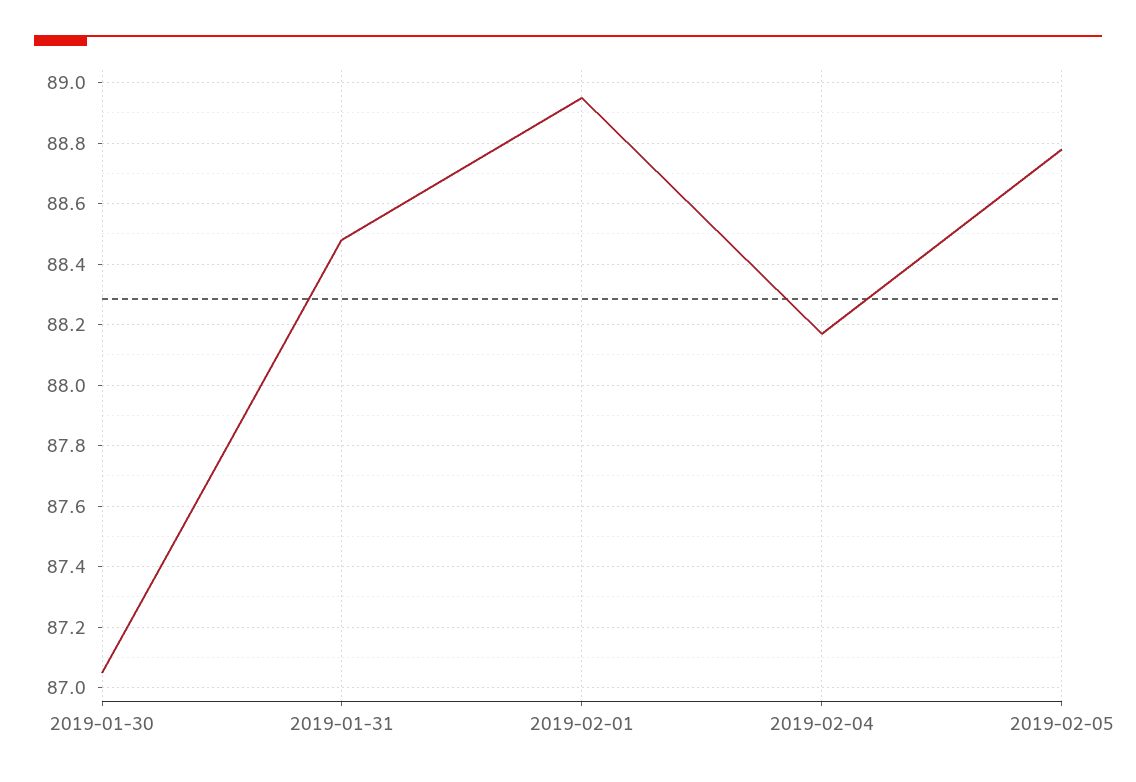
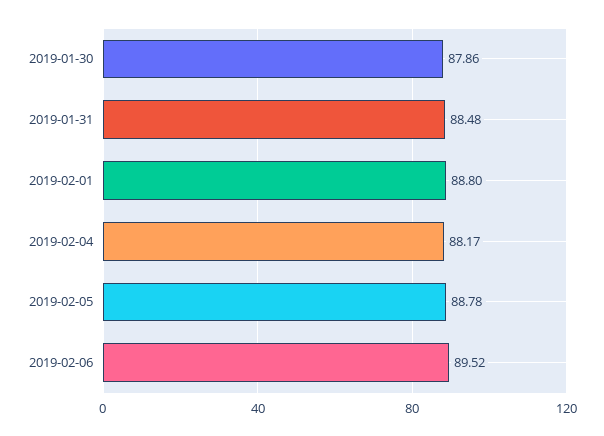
2019-01-30: 87.05 -> 87.86
2019-02-01: 88.95 -> 88.8
2019-02-06: none -> 89.52

